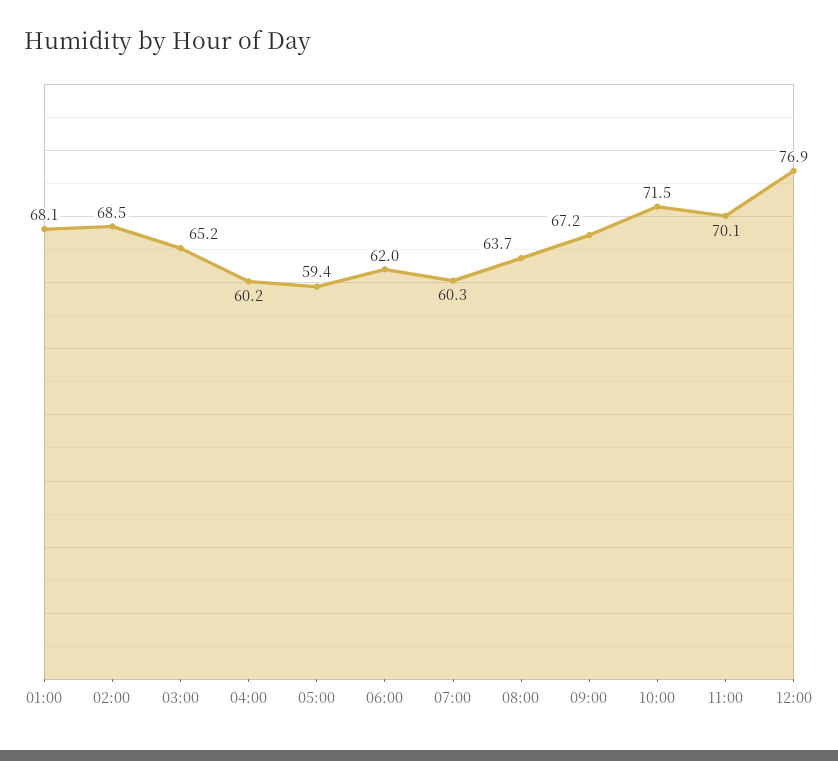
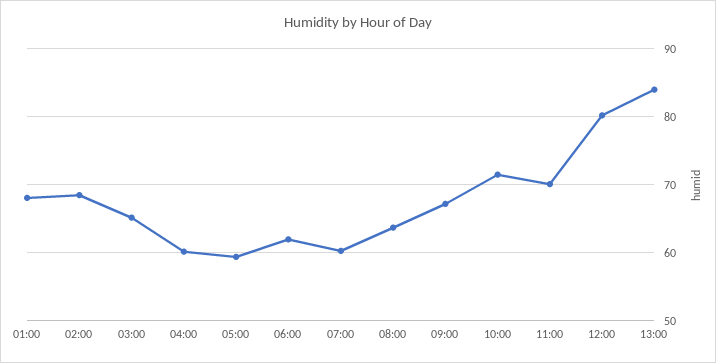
12:00: 76.9 -> 80
13:00: none -> 84

